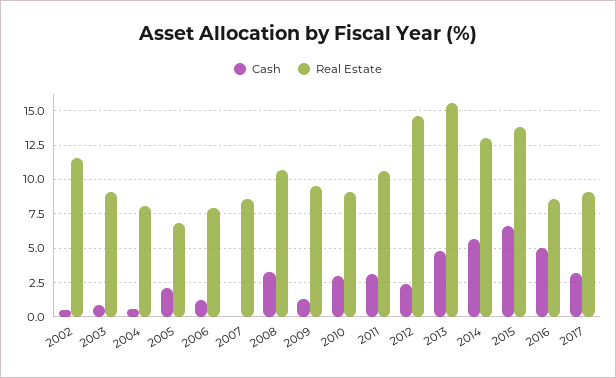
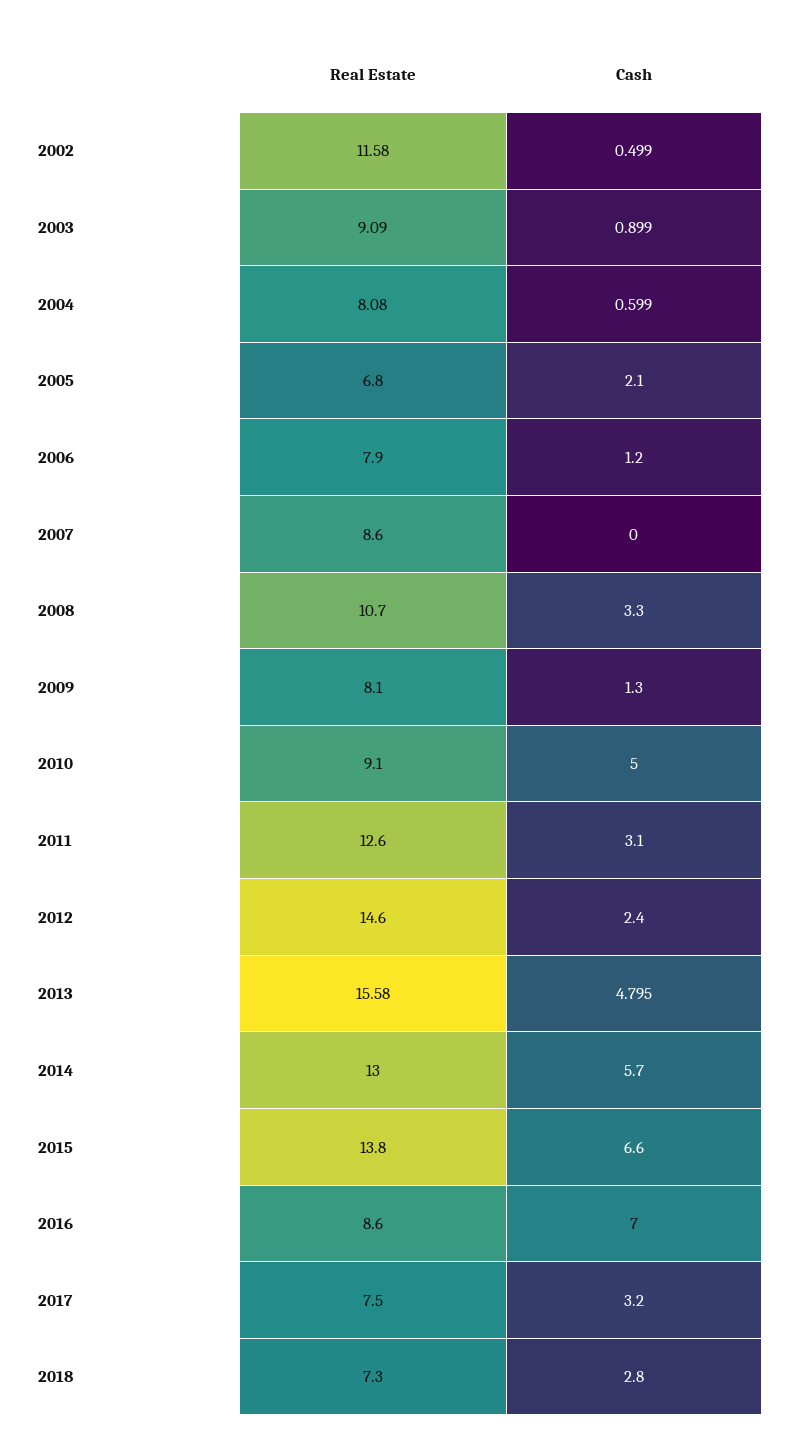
Real Estate, 2009: 9.5 -> 8.1
Cash, 2010: 3 -> 5
Real Estate, 2011: 10.5 -> 12.6
Cash, 2016: 5 -> 7
Real Estate, 2017: 9 -> 7.5
Real Estate, 2018: none -> 7.3
Cash, 2018: none -> 2.8

